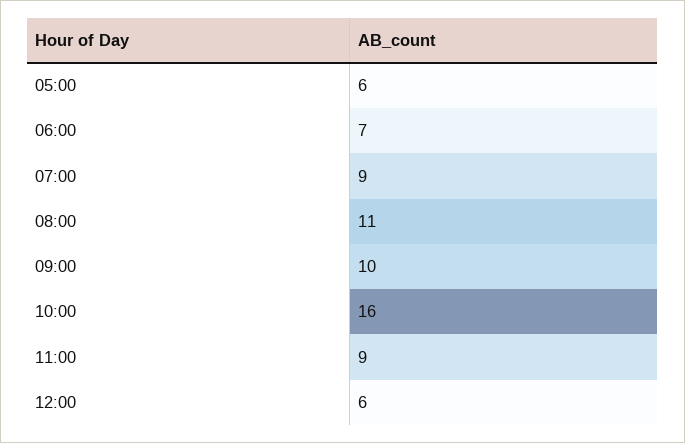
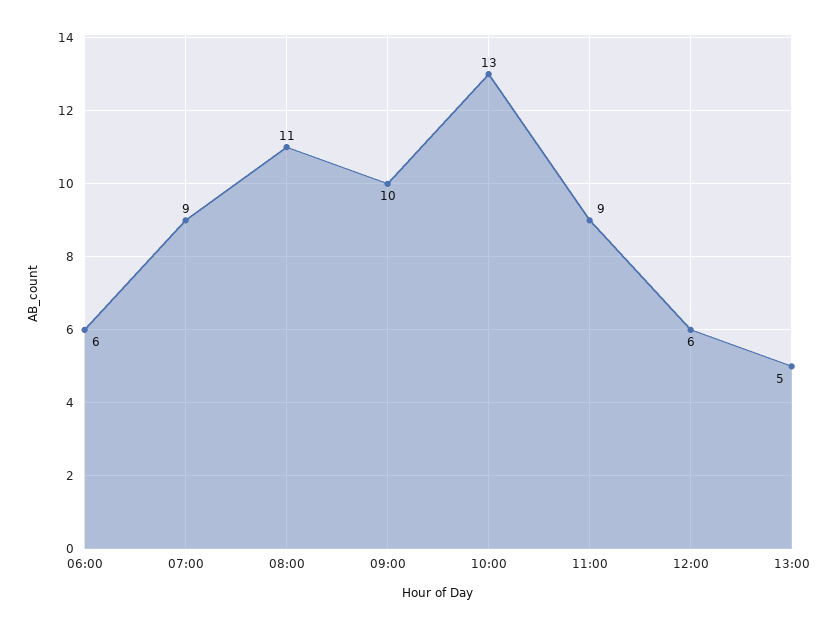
05:00: 6 -> none
06:00: 7 -> 6
10:00: 16 -> 13
13:00: none -> 5

